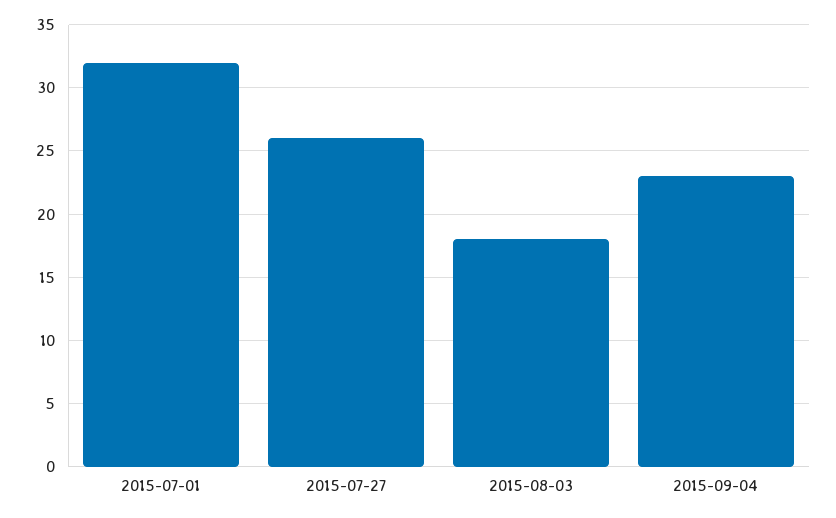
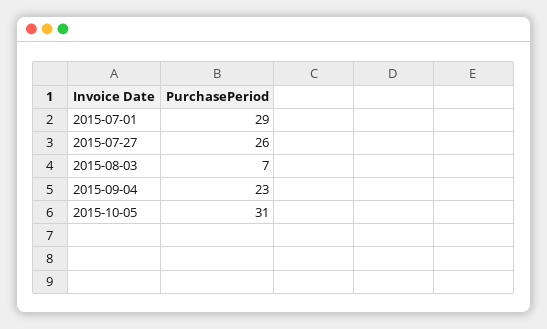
2015-07-01: 32 -> 29
2015-08-03: 18 -> 7
2015-10-05: none -> 31

